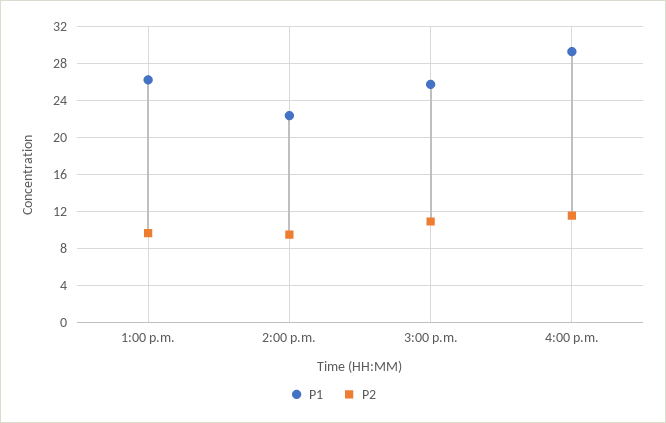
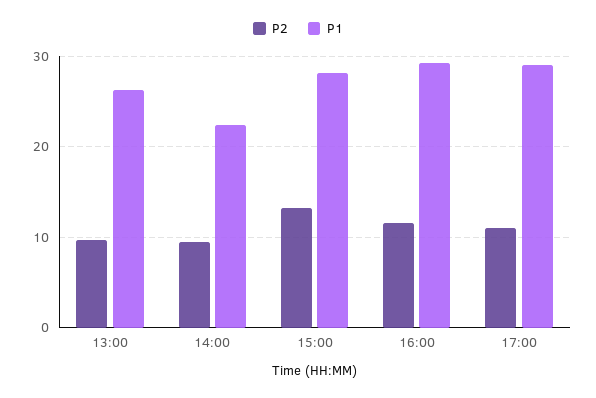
P1, 3:00 p.m.: 26 -> 28
P2, 3:00 p.m.: 11 -> 13
P2, 17:00: none -> 11
P1, 17:00: none -> 29

